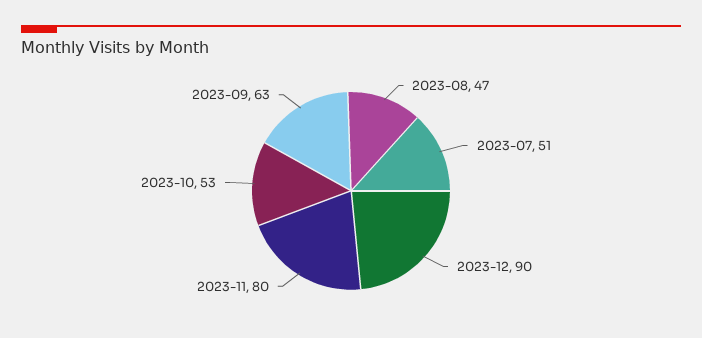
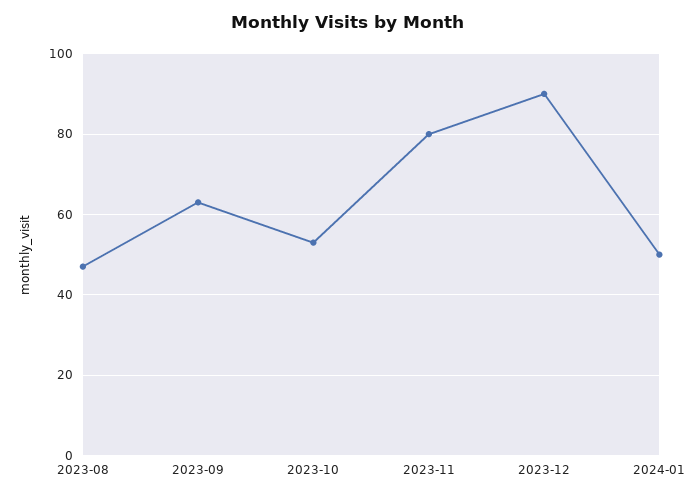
2023-07: 51 -> none
2024-01: none -> 50

